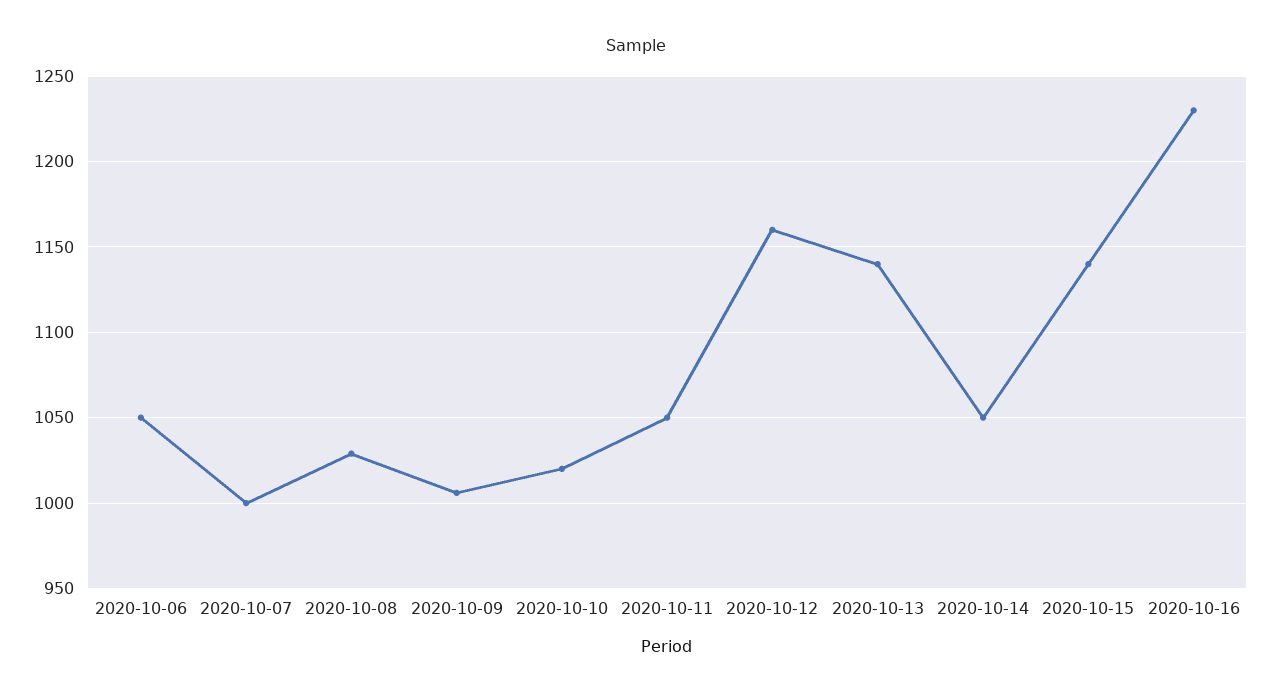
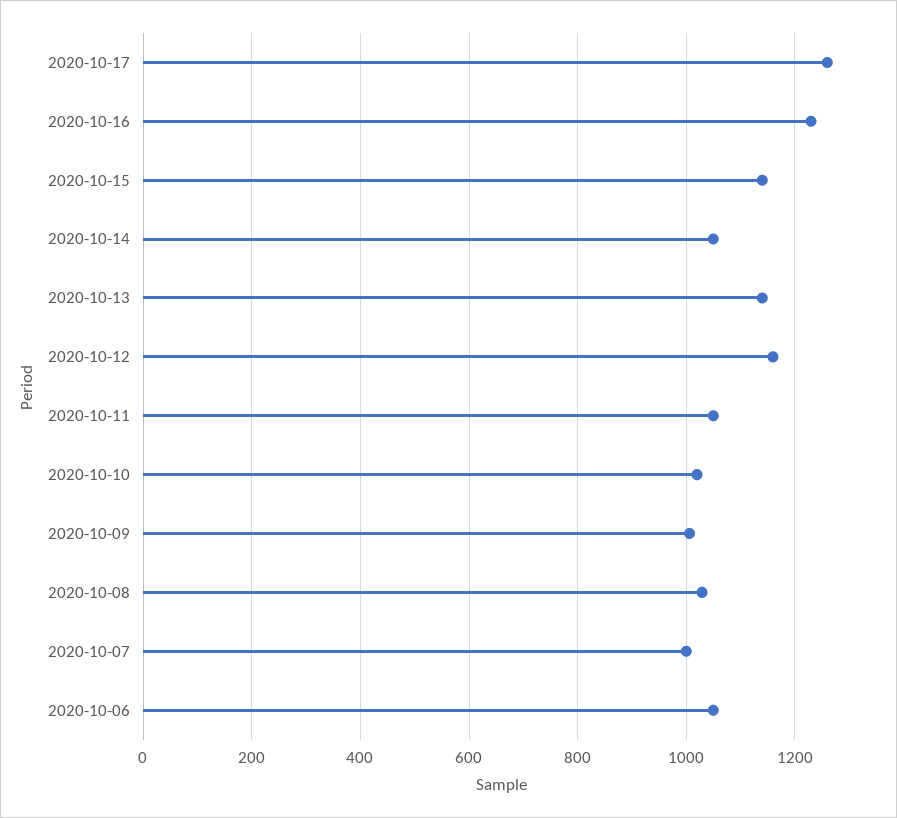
2020-10-17: none -> 1260

